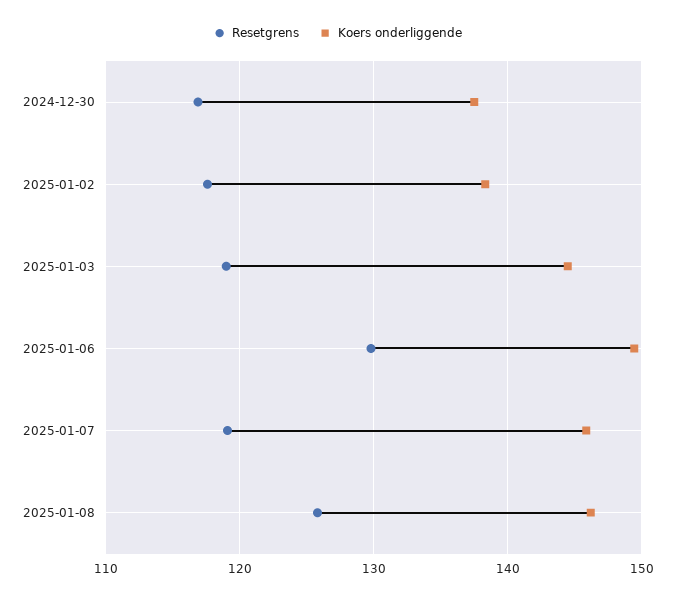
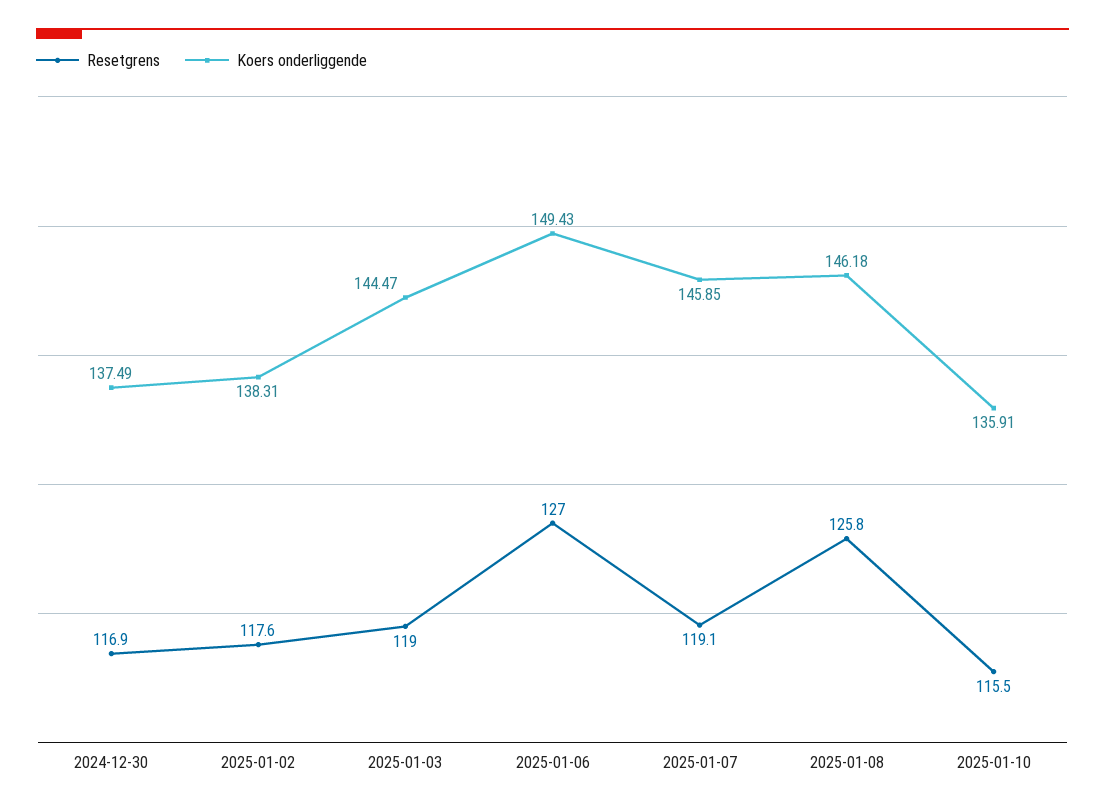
Resetgrens, 2025-01-06: 130 -> 127
Resetgrens, 2025-01-10: none -> 115.5
Koers onderliggende, 2025-01-10: none -> 135.91

